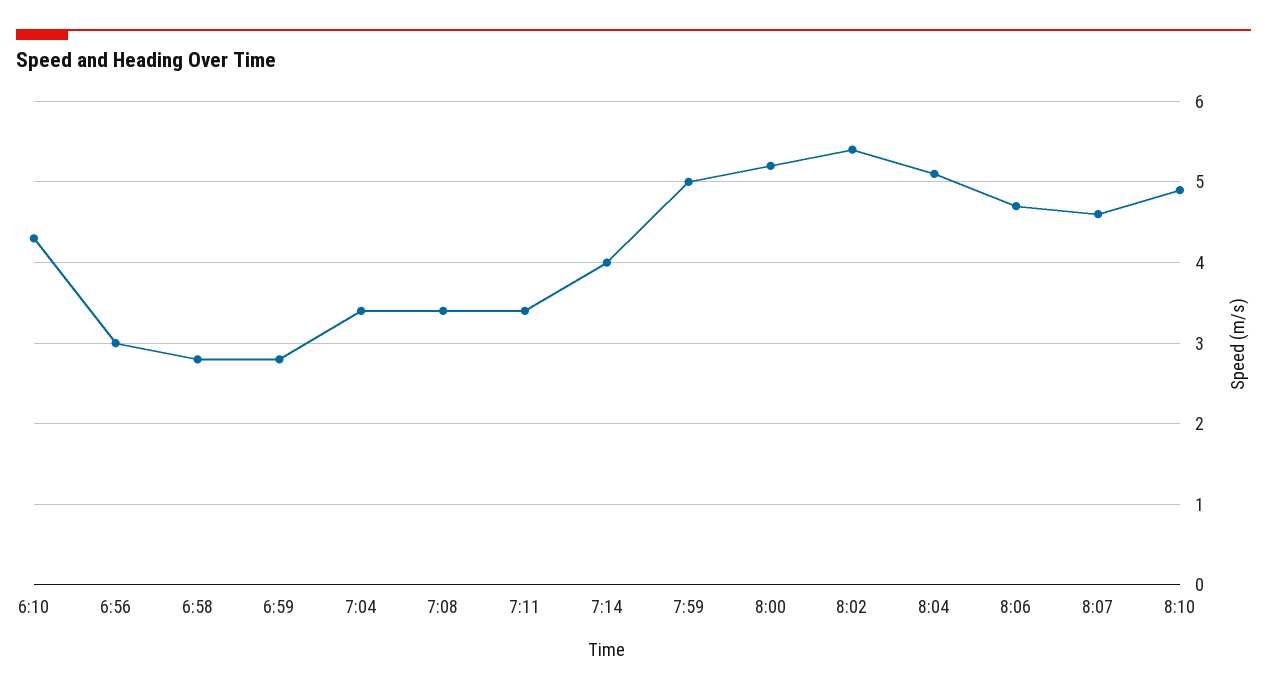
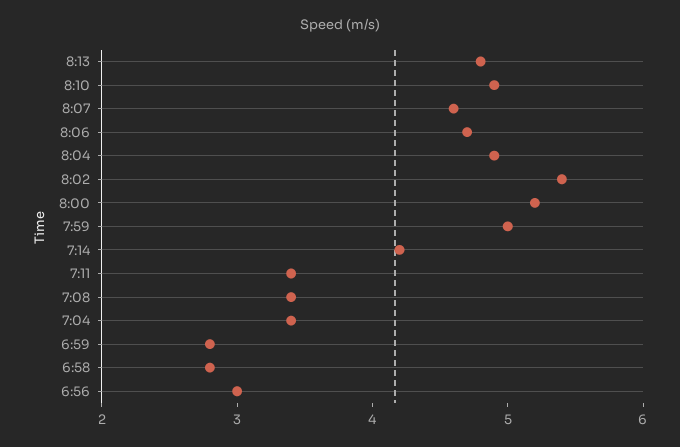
6:10: 4.3 -> none
7:14: 4 -> 4.2
8:04: 5.1 -> 4.9
8:13: none -> 4.8

